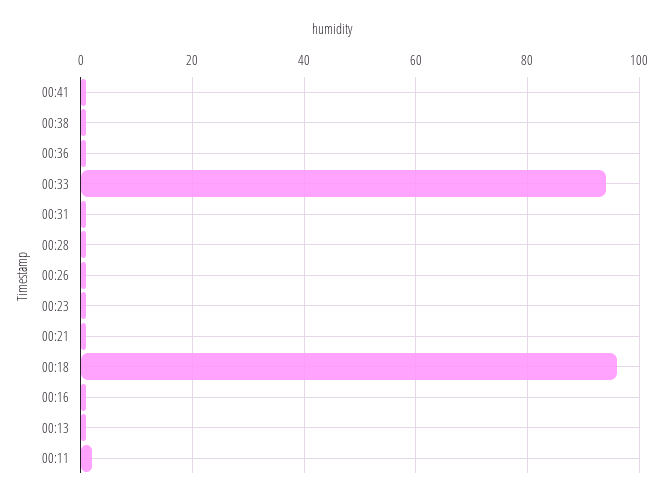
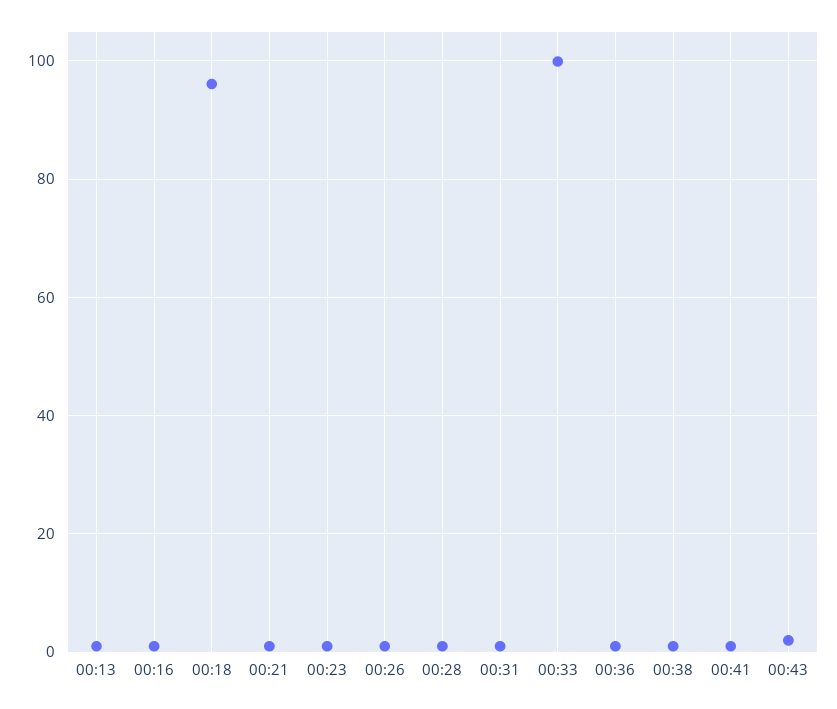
00:33: 94 -> 100
00:11: 2 -> none
00:43: none -> 2

